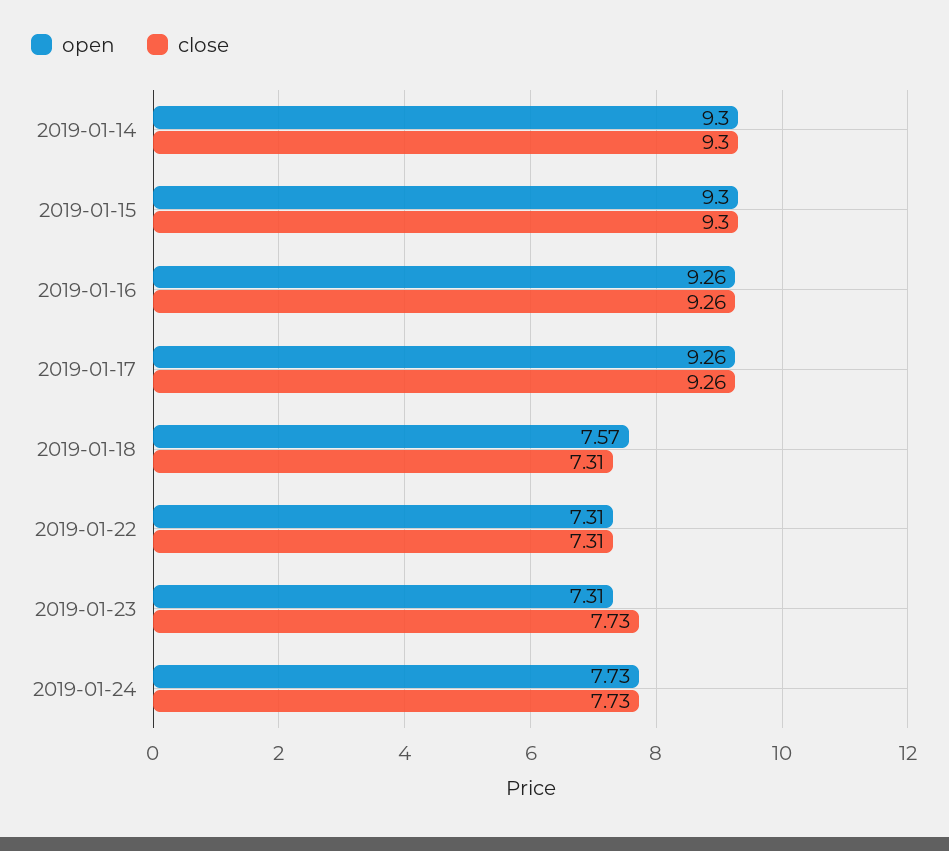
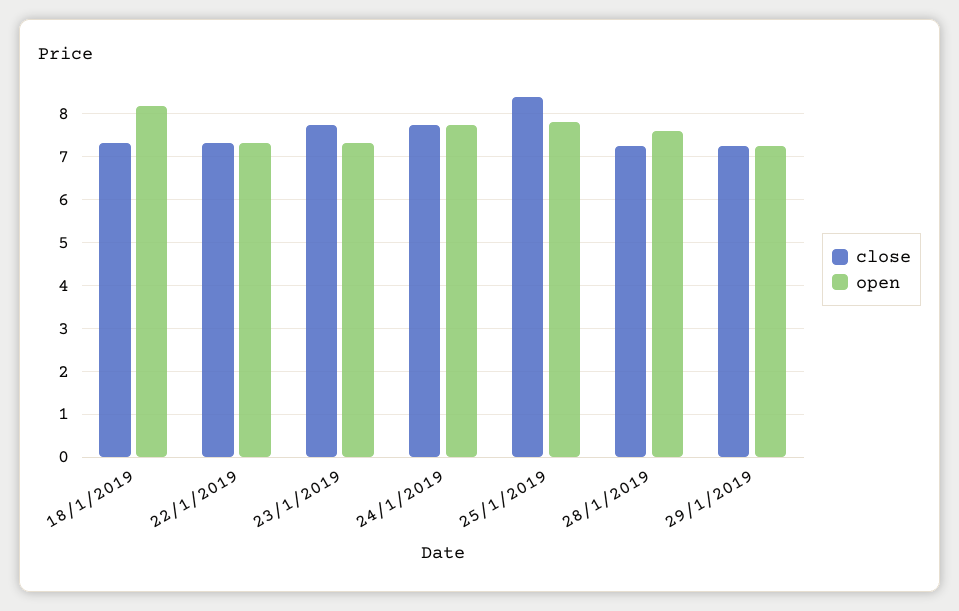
open, 2019-01-14: 9.3 -> none
close, 2019-01-14: 9.3 -> none
open, 2019-01-15: 9.3 -> none
close, 2019-01-15: 9.3 -> none
open, 2019-01-16: 9.26 -> none
close, 2019-01-16: 9.26 -> none
open, 2019-01-17: 9.26 -> none
close, 2019-01-17: 9.26 -> none
open, 2019-01-18: 7.57 -> 8.2
close, 25/1/2019: none -> 8.4
open, 25/1/2019: none -> 7.8
close, 28/1/2019: none -> 7.2
open, 28/1/2019: none -> 7.6
close, 29/1/2019: none -> 7.2
open, 29/1/2019: none -> 7.2

